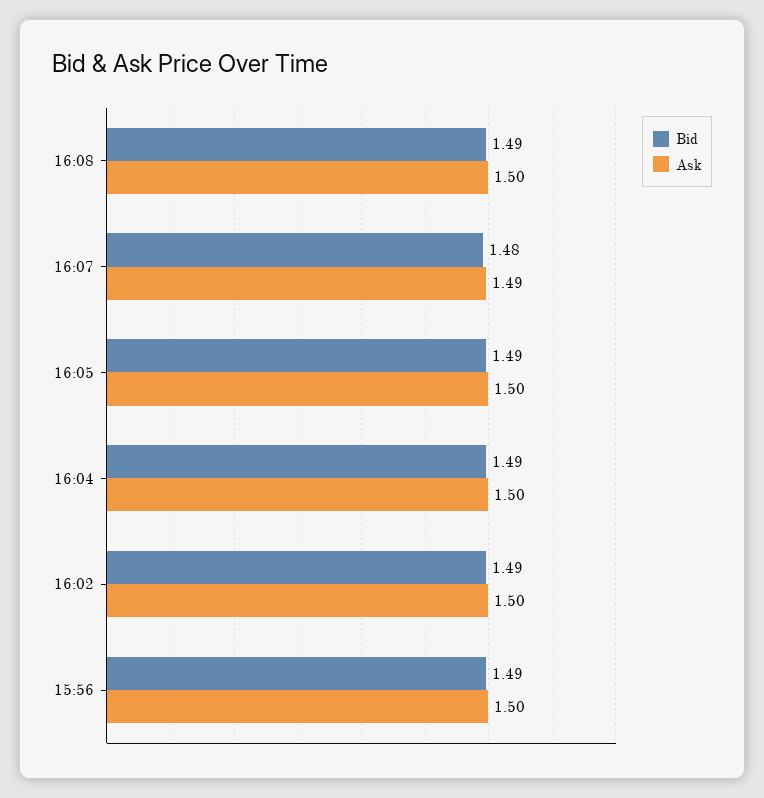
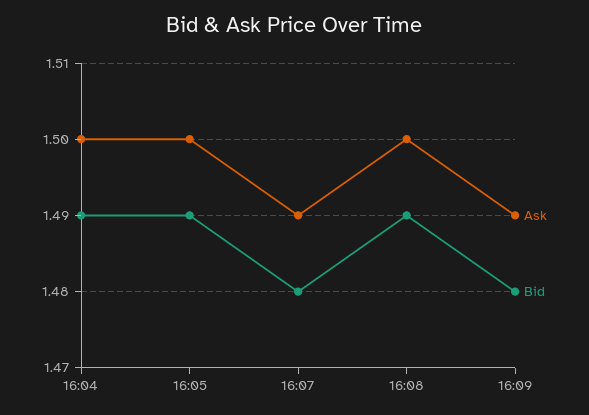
Bid, 16:02: 1.49 -> none
Ask, 16:02: 1.5 -> none
Bid, 15:56: 1.49 -> none
Ask, 15:56: 1.5 -> none
Ask, 16:09: none -> 1.49
Bid, 16:09: none -> 1.48

